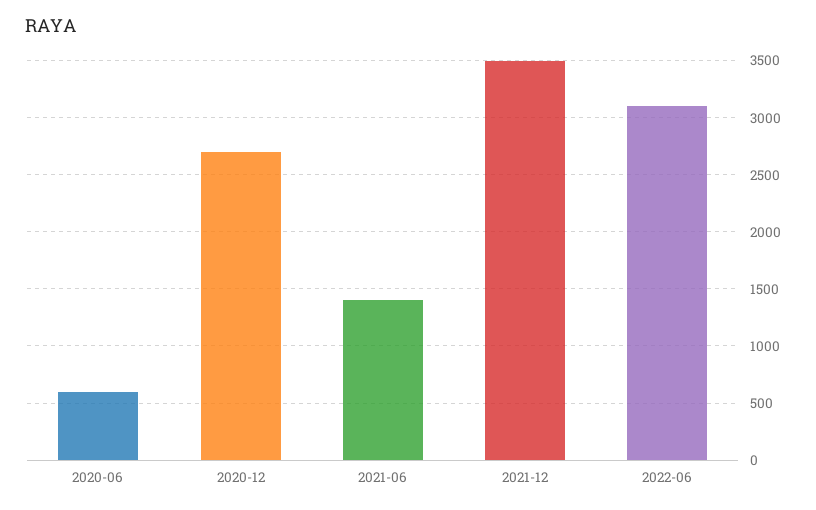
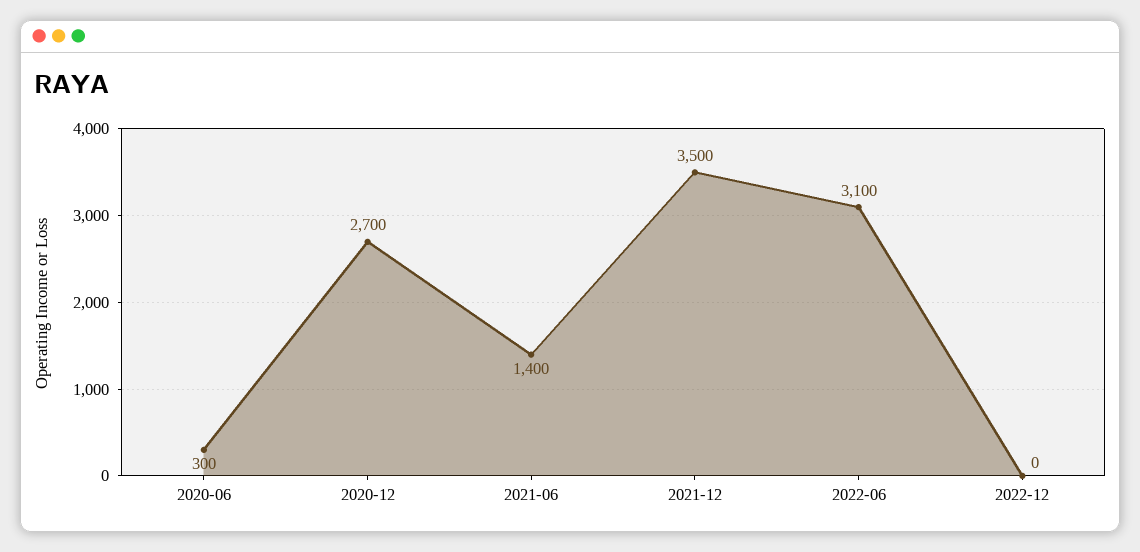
2020-06: 600 -> 300
2022-12: none -> 0

